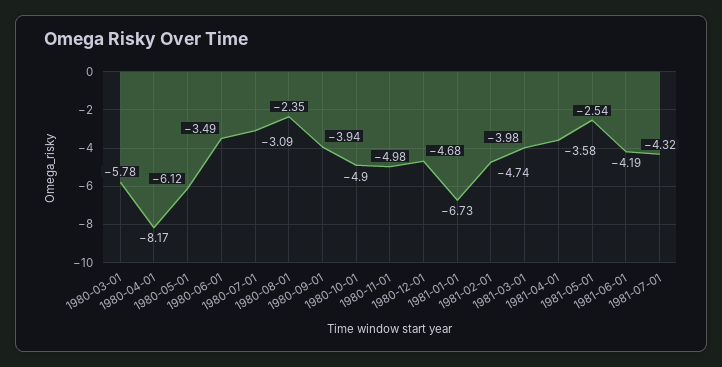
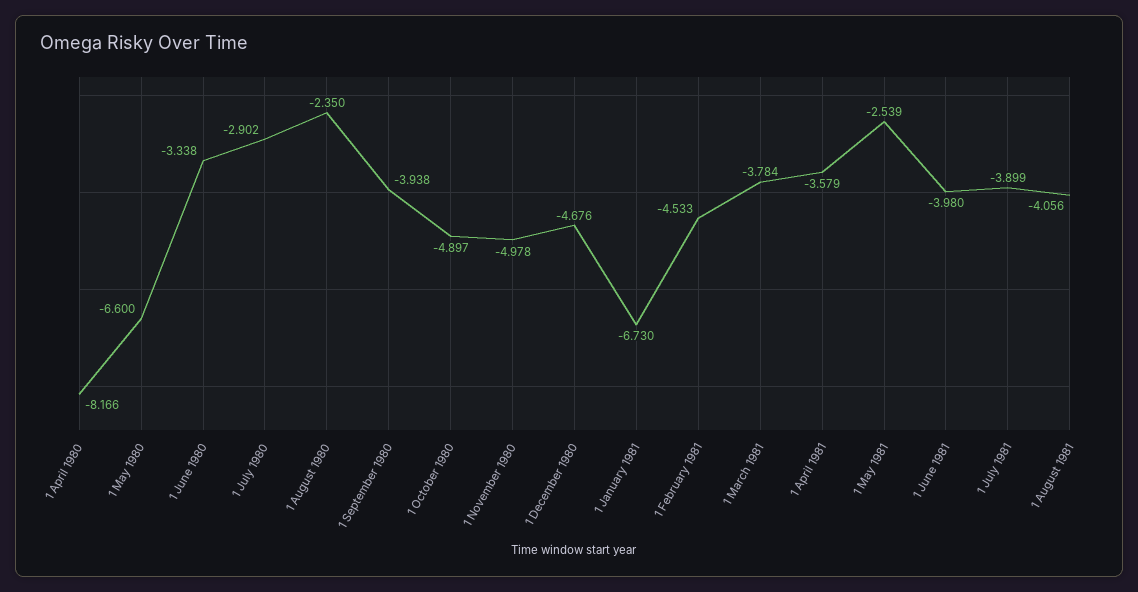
1980-03-01: -5.78 -> none
1980-05-01: -6.12 -> -6.6
1980-06-01: -3.49 -> -3.338
1980-07-01: -3.09 -> -2.902
1981-02-01: -4.74 -> -4.533
1981-03-01: -3.98 -> -3.784
1981-06-01: -4.19 -> -3.98
1981-07-01: -4.32 -> -3.899
1 August 1981: none -> -4.056

